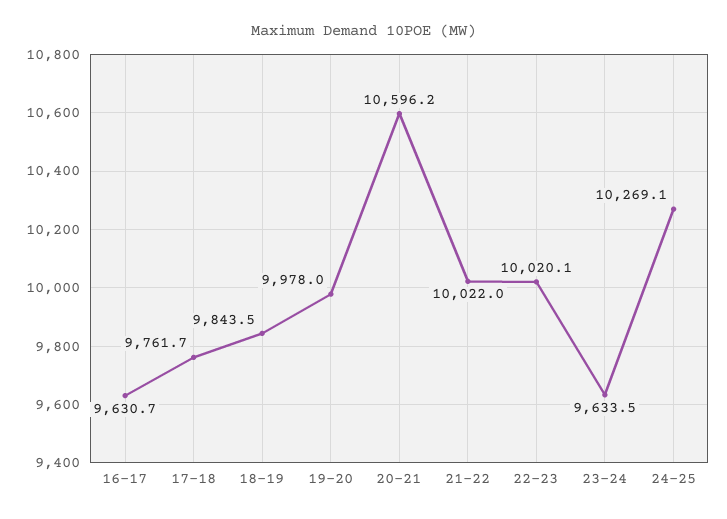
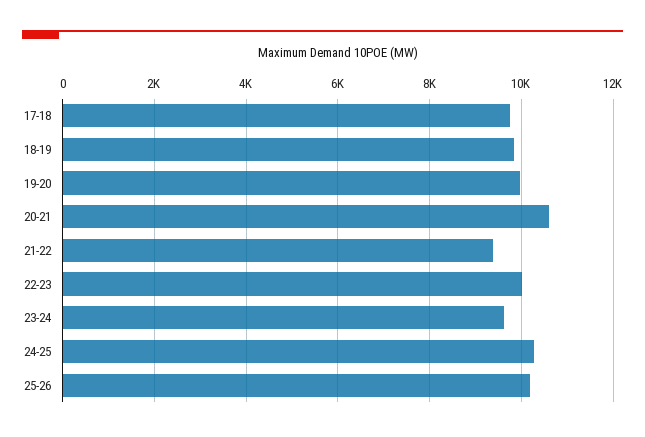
16-17: 9630.7 -> none
21-22: 10022 -> 9400
25-26: none -> 10200

